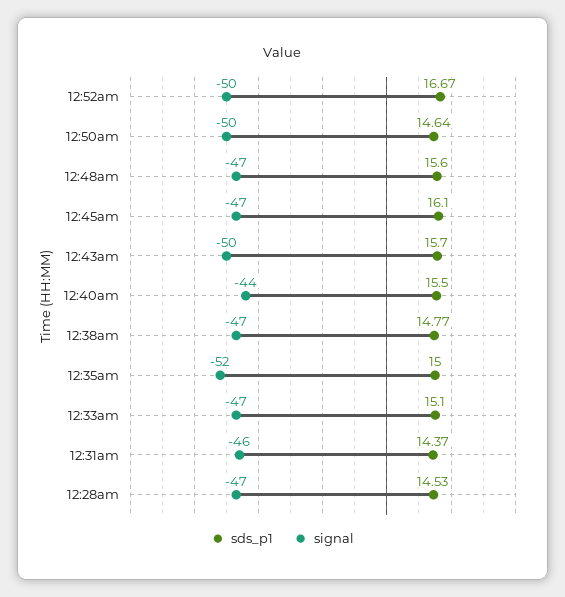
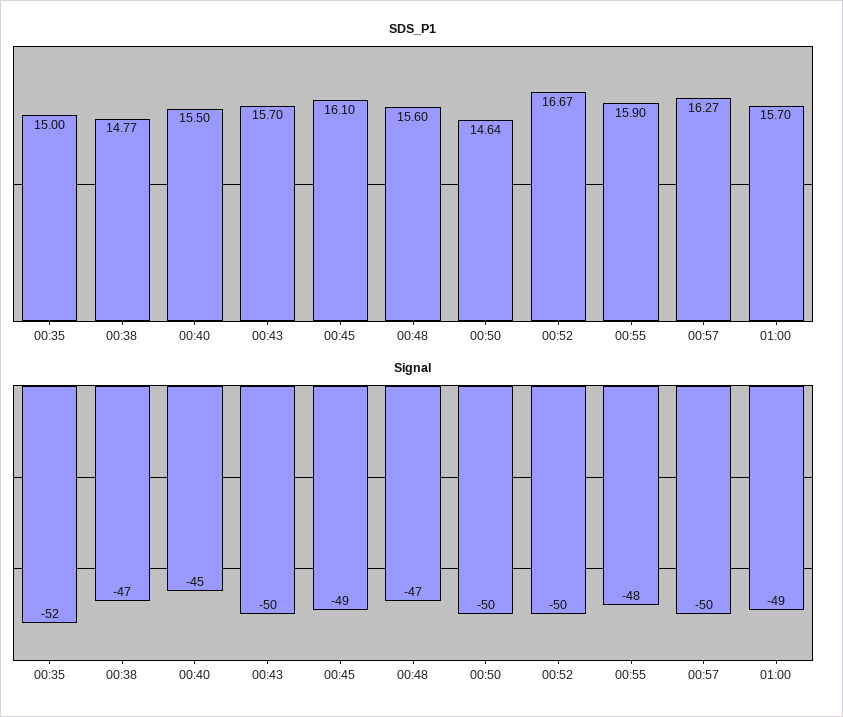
signal, 12:45am: -47 -> -49
signal, 12:40am: -44 -> -45
sds_p1, 12:33am: 15.1 -> none
signal, 12:33am: -47 -> none
sds_p1, 12:31am: 14.37 -> none
signal, 12:31am: -46 -> none
sds_p1, 12:28am: 14.53 -> none
signal, 12:28am: -47 -> none
sds_p1, 00:55: none -> 15.9
sds_p1, 00:57: none -> 16.27
sds_p1, 01:00: none -> 15.7
signal, 00:55: none -> -48
signal, 00:57: none -> -50
signal, 01:00: none -> -49

